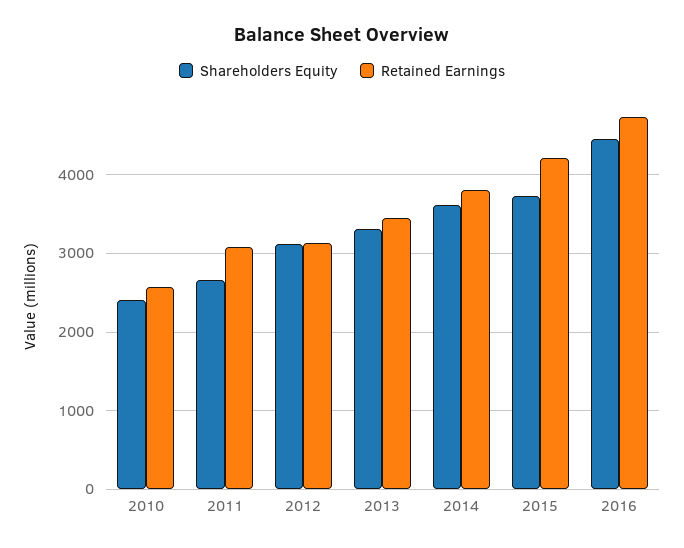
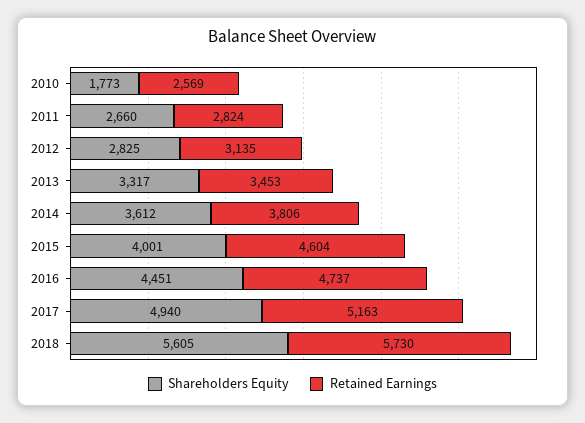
Shareholders Equity, 2010: 2400 -> 1773
Retained Earnings, 2011: 3100 -> 2824
Shareholders Equity, 2012: 3100 -> 2825
Shareholders Equity, 2015: 3700 -> 4001
Retained Earnings, 2015: 4200 -> 4604
Shareholders Equity, 2017: none -> 4940
Retained Earnings, 2017: none -> 5163
Shareholders Equity, 2018: none -> 5605
Retained Earnings, 2018: none -> 5730

